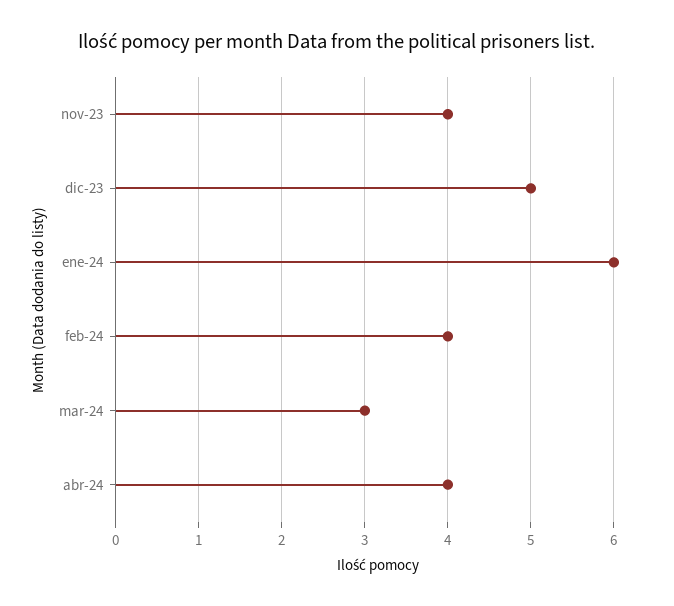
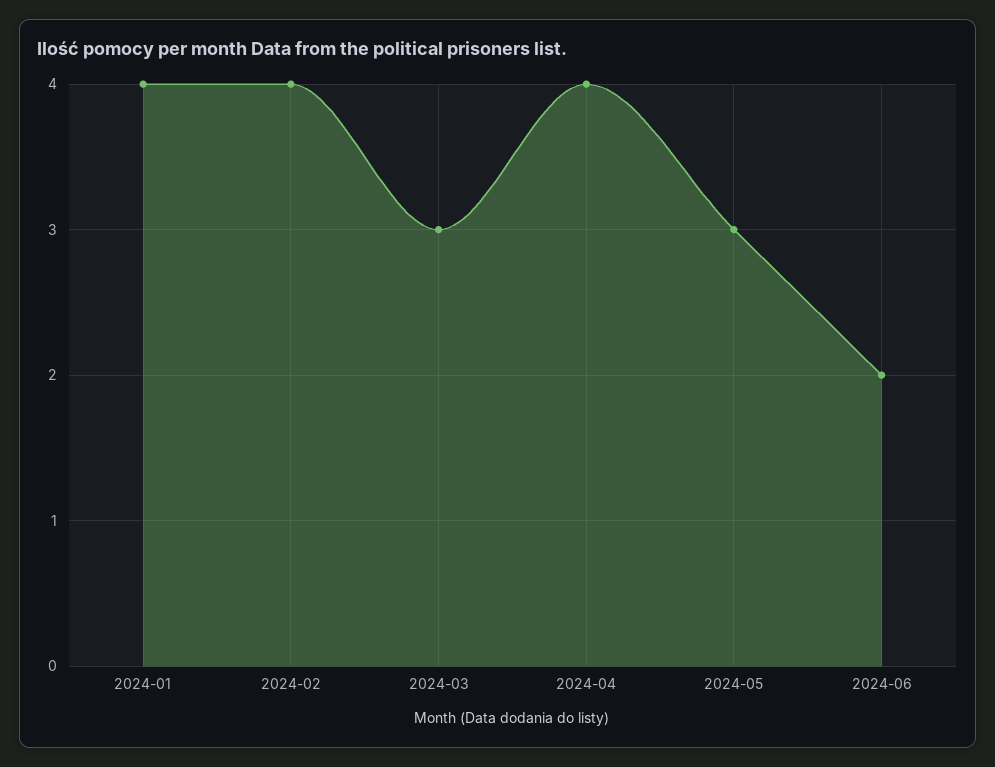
nov-23: 4 -> none
dic-23: 5 -> none
ene-24: 6 -> 4
2024-05: none -> 3
2024-06: none -> 2

